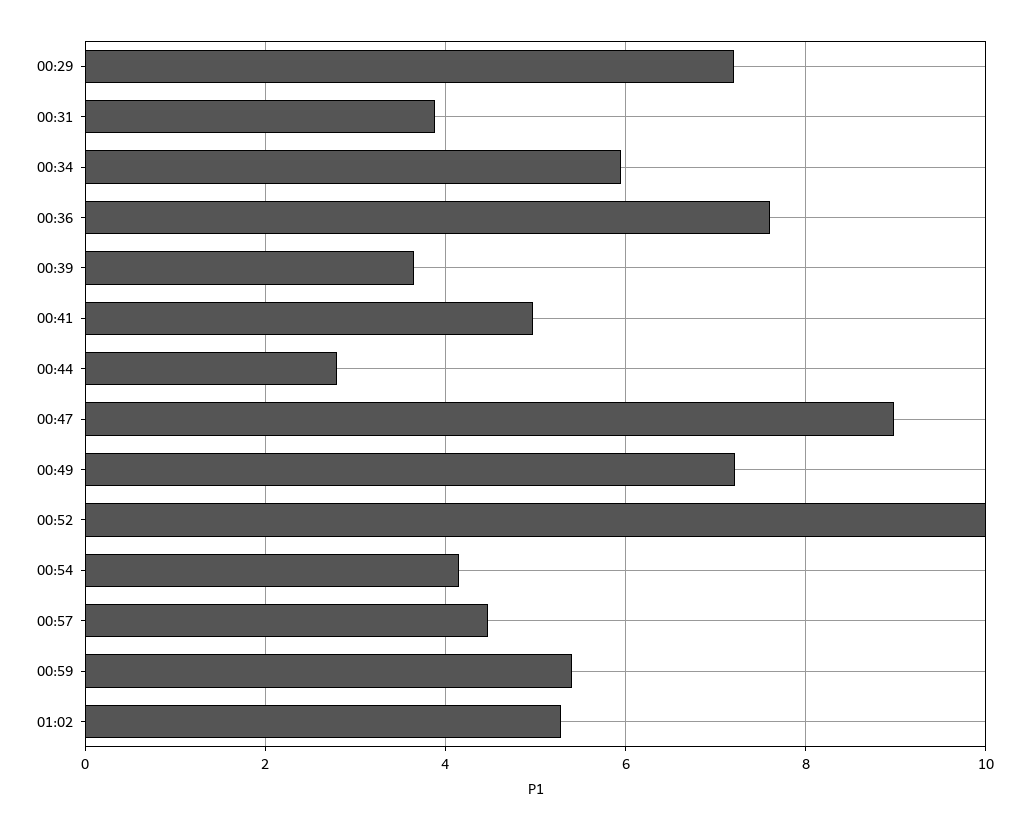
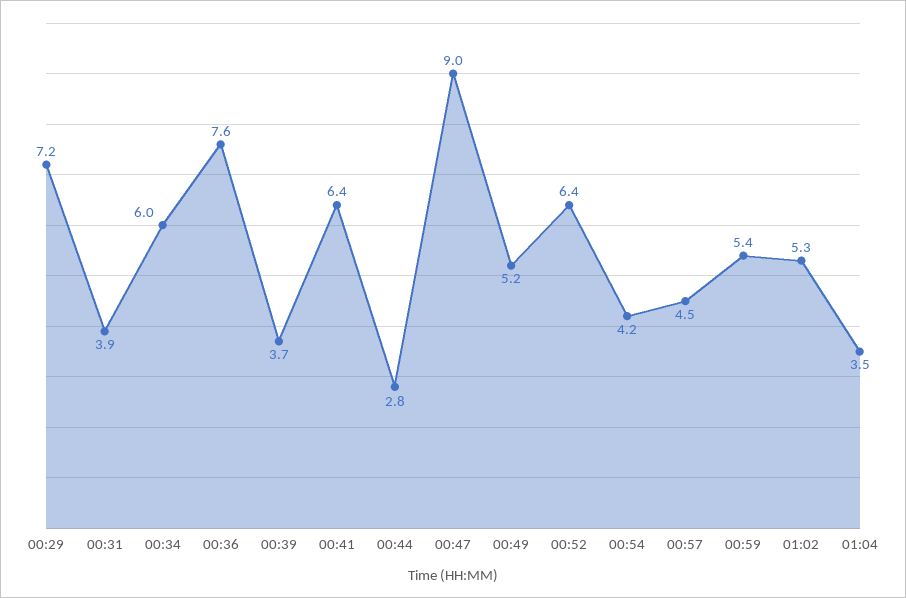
00:41: 5 -> 6.4
00:49: 7.2 -> 5.2
00:52: 10 -> 6.4
01:04: none -> 3.5

